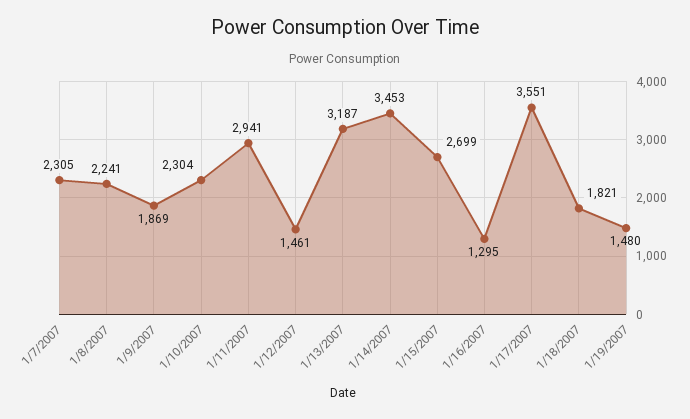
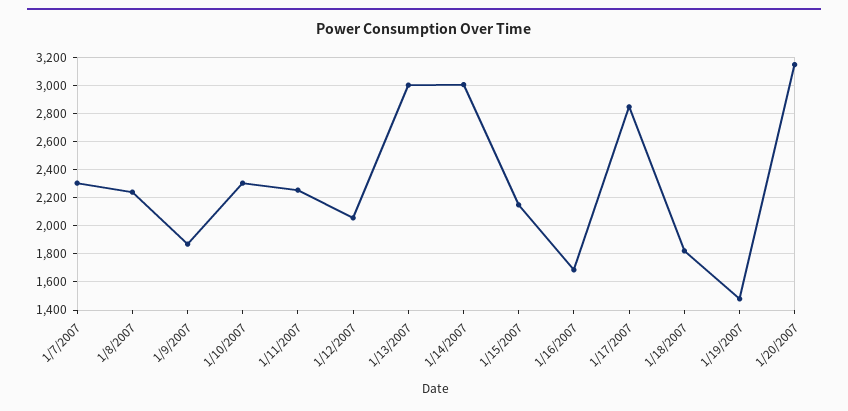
1/11/2007: 2941 -> 2250
1/12/2007: 1461 -> 2050
1/13/2007: 3187 -> 3000
1/14/2007: 3453 -> 3000
1/15/2007: 2699 -> 2150
1/16/2007: 1295 -> 1700
1/17/2007: 3551 -> 2850
1/20/2007: none -> 3150

